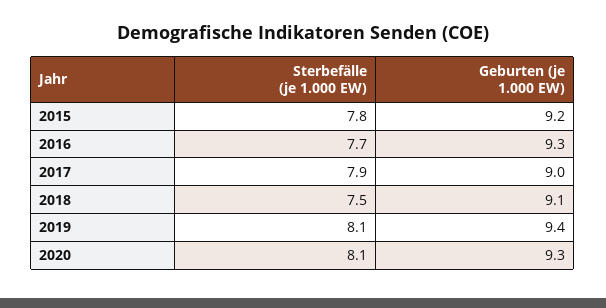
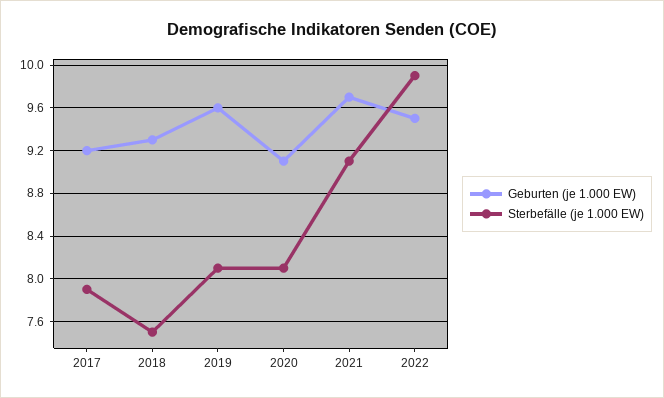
Sterbefälle (je 1.000 EW), 2015: 7.8 -> none
Geburten (je 1.000 EW), 2015: 9.2 -> none
Sterbefälle (je 1.000 EW), 2016: 7.7 -> none
Geburten (je 1.000 EW), 2016: 9.3 -> none
Geburten (je 1.000 EW), 2017: 9 -> 9.2
Geburten (je 1.000 EW), 2018: 9.1 -> 9.3
Geburten (je 1.000 EW), 2019: 9.4 -> 9.6
Geburten (je 1.000 EW), 2020: 9.3 -> 9.1
Geburten (je 1.000 EW), 2021: none -> 9.7
Sterbefälle (je 1.000 EW), 2021: none -> 9.1
Geburten (je 1.000 EW), 2022: none -> 9.5
Sterbefälle (je 1.000 EW), 2022: none -> 9.9

